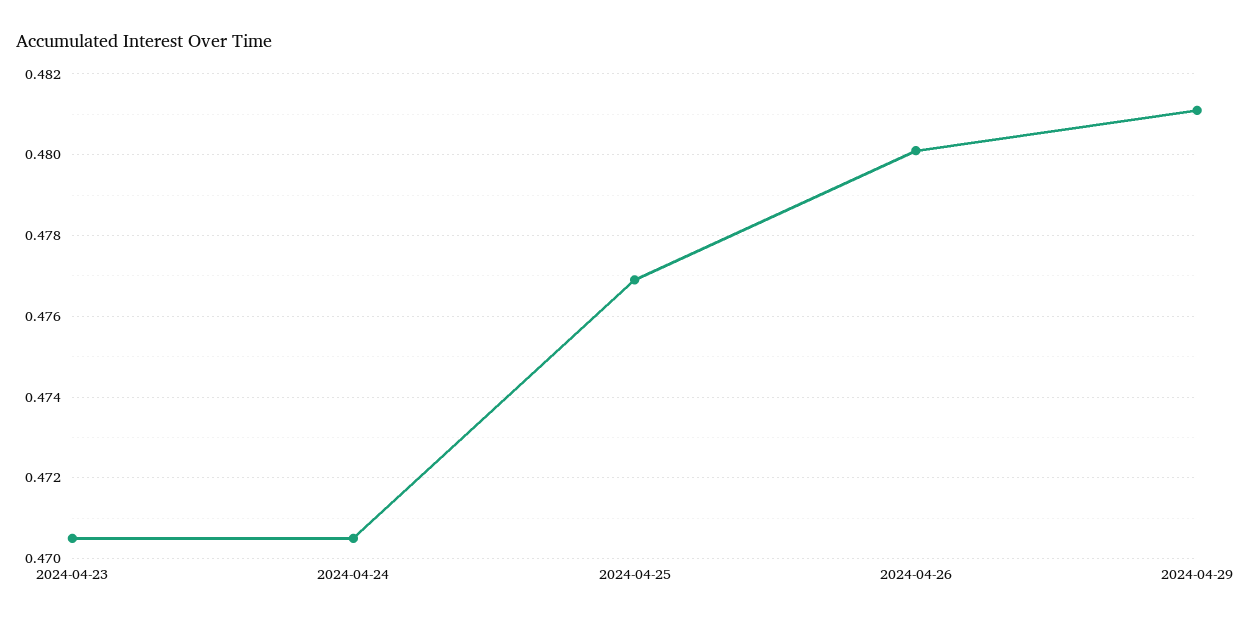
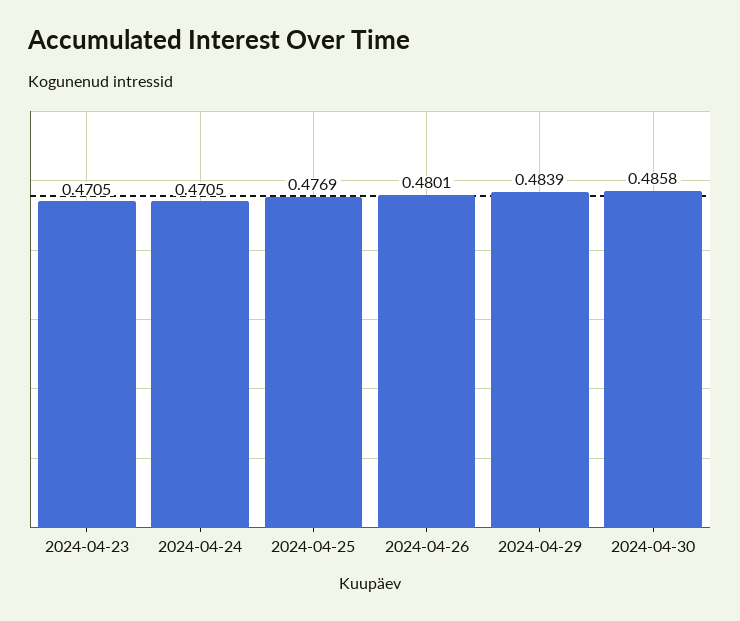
2024-04-29: 0.481 -> 0.4839
2024-04-30: none -> 0.4858

